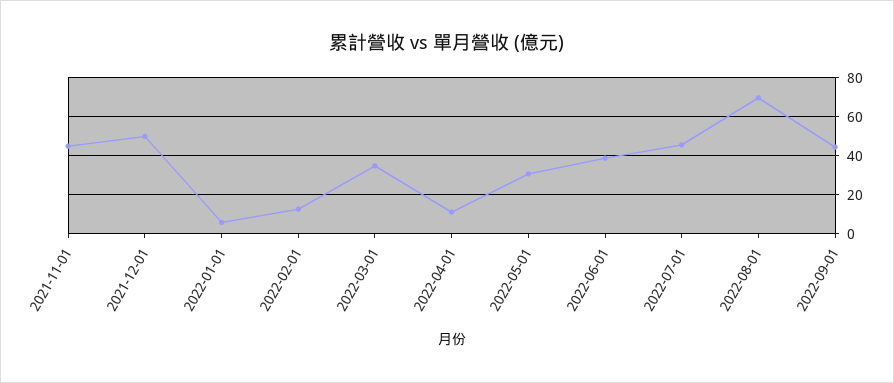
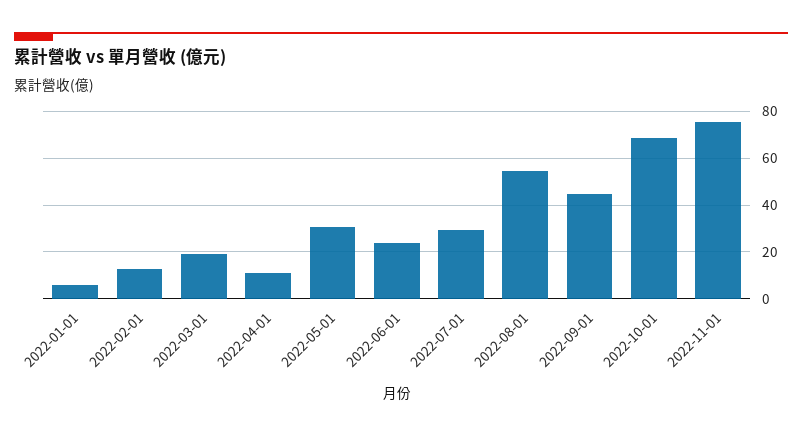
2021-11-01: 45 -> none
2021-12-01: 50 -> none
2022-03-01: 35 -> 20
2022-06-01: 40 -> 25
2022-07-01: 45 -> 30
2022-08-01: 70 -> 55
2022-10-01: none -> 70
2022-11-01: none -> 75

